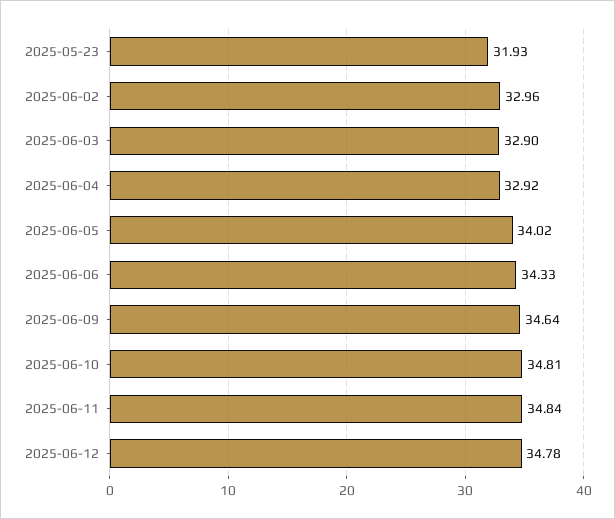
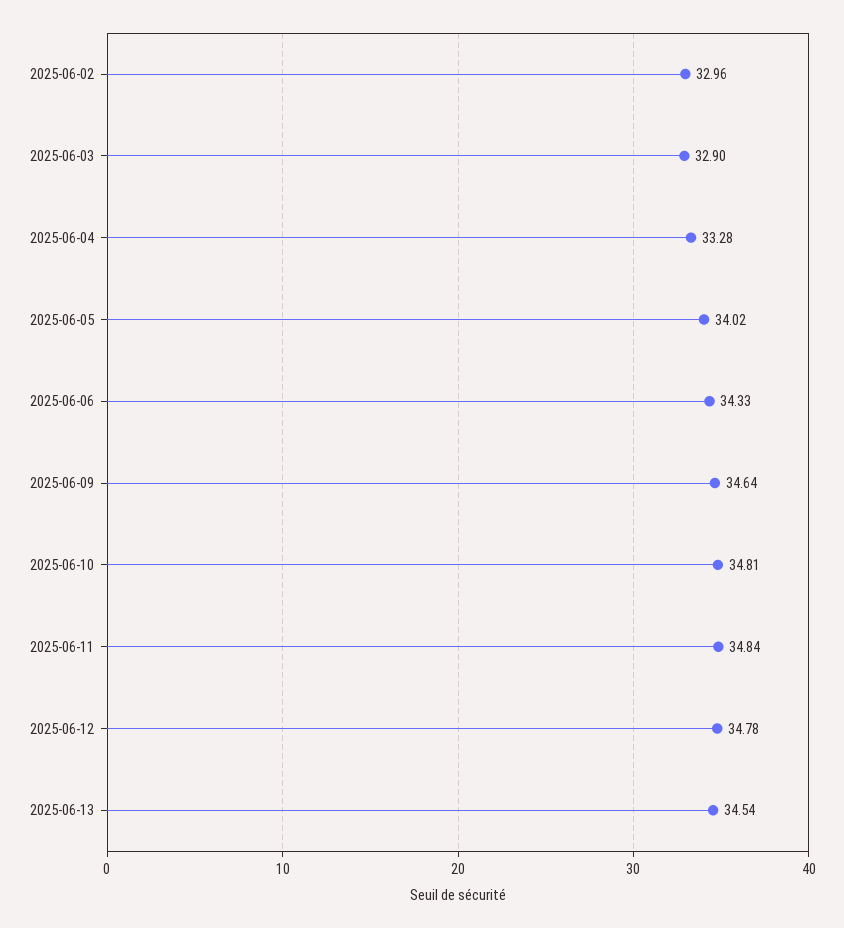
2025-05-23: 31.93 -> none
2025-06-04: 32.92 -> 33.28
2025-06-13: none -> 34.54

